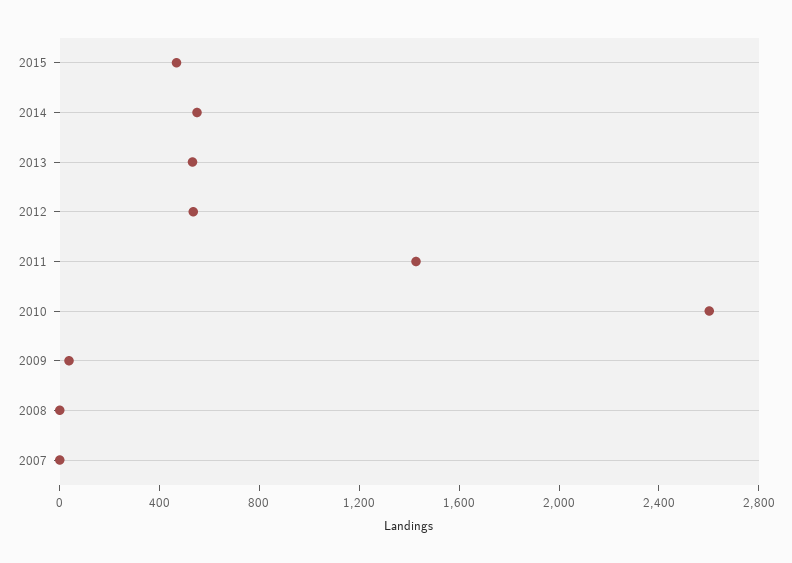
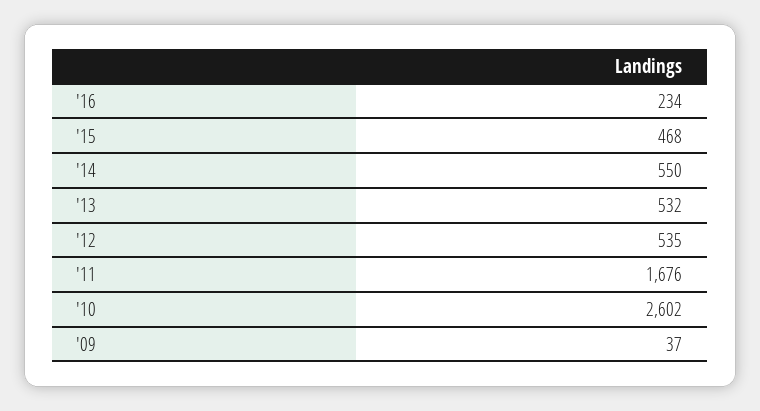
2011: 1400 -> 1676
2008: 0 -> none
2007: 0 -> none
'16: none -> 234

